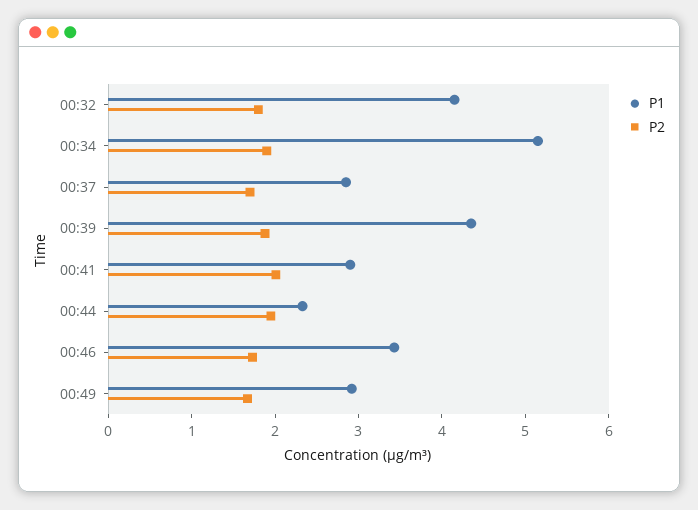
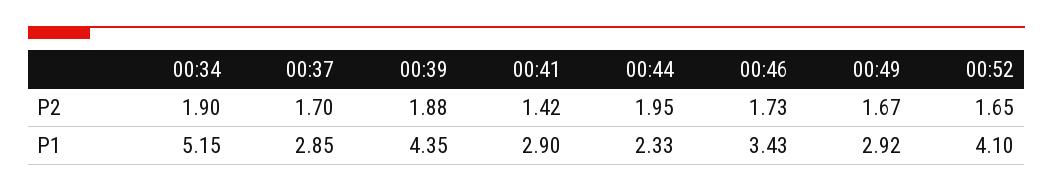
P1, 00:32: 4.2 -> none
P2, 00:32: 1.8 -> none
P2, 00:41: 2 -> 1.42
P2, 00:52: none -> 1.65
P1, 00:52: none -> 4.1

